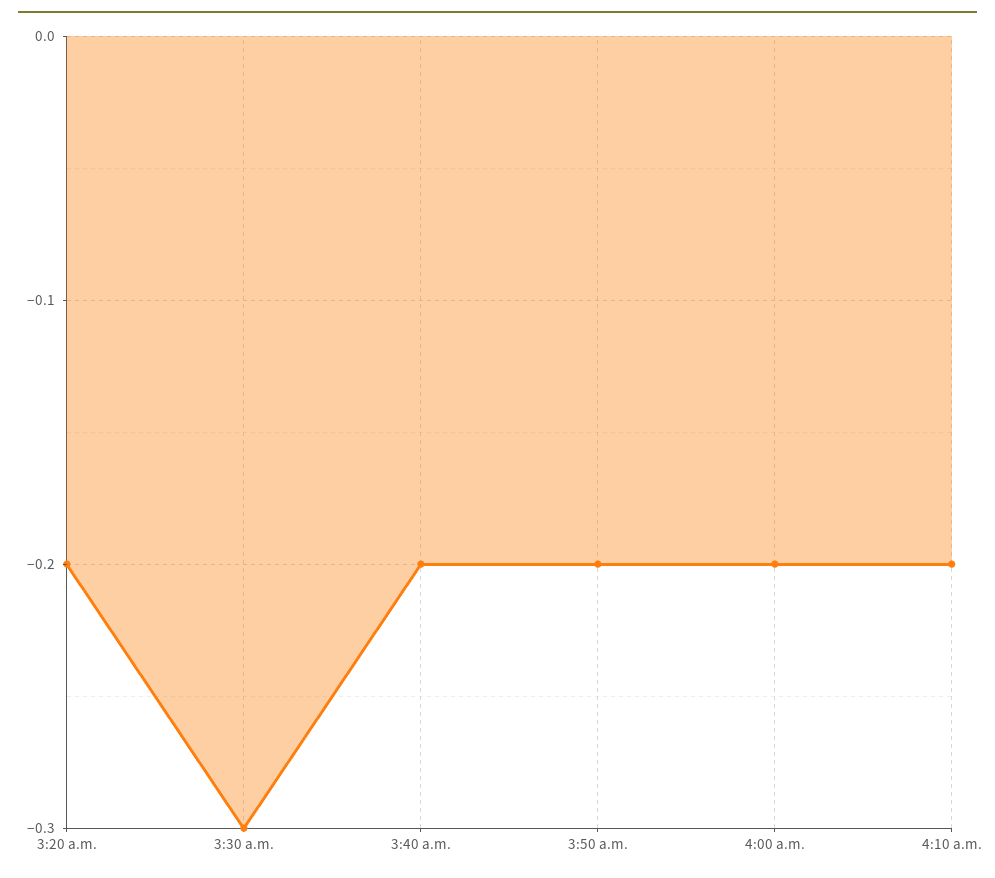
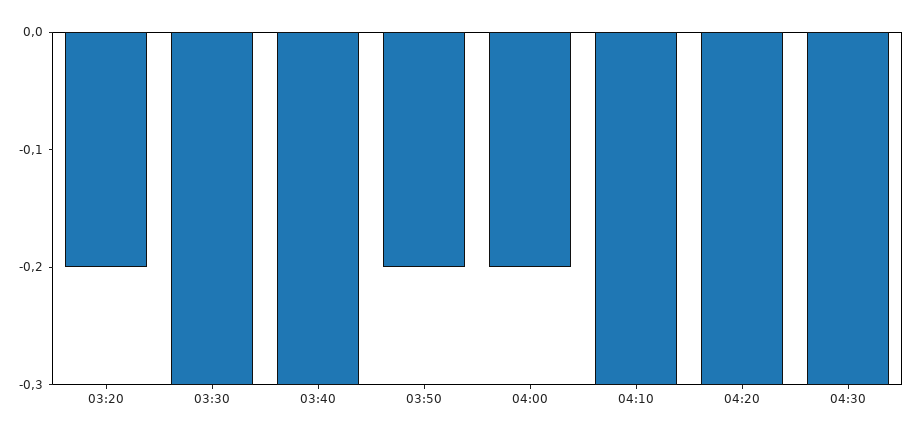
3:40 a.m.: -0.2 -> -0.3
4:10 a.m.: -0.2 -> -0.3
04:20: none -> -0.3
04:30: none -> -0.3

